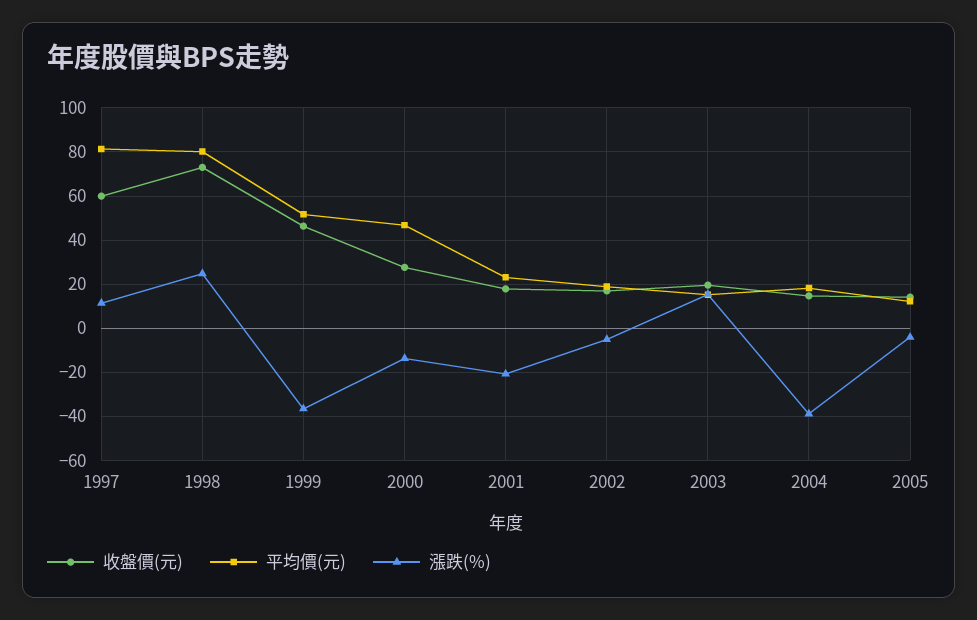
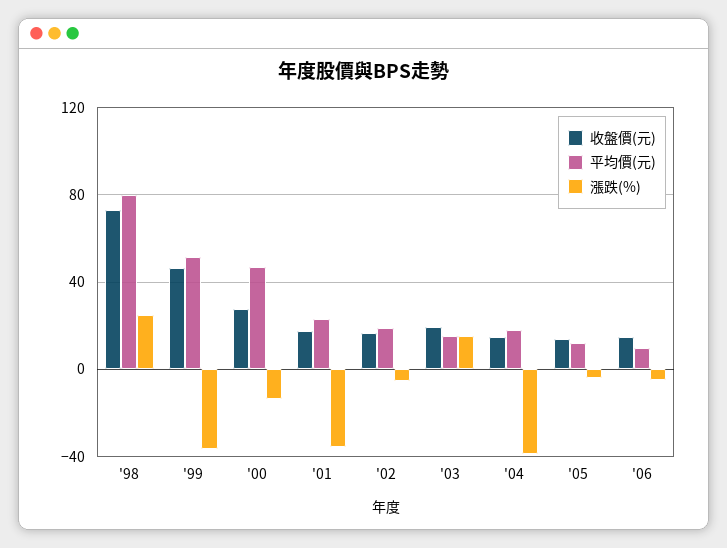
收盤價(元), 1997: 60 -> none
平均價(元), 1997: 80 -> none
漲跌(%), 1997: 10 -> none
漲跌(%), 2001: -20 -> -35
收盤價(元), '06: none -> 15
平均價(元), '06: none -> 10
漲跌(%), '06: none -> -5

